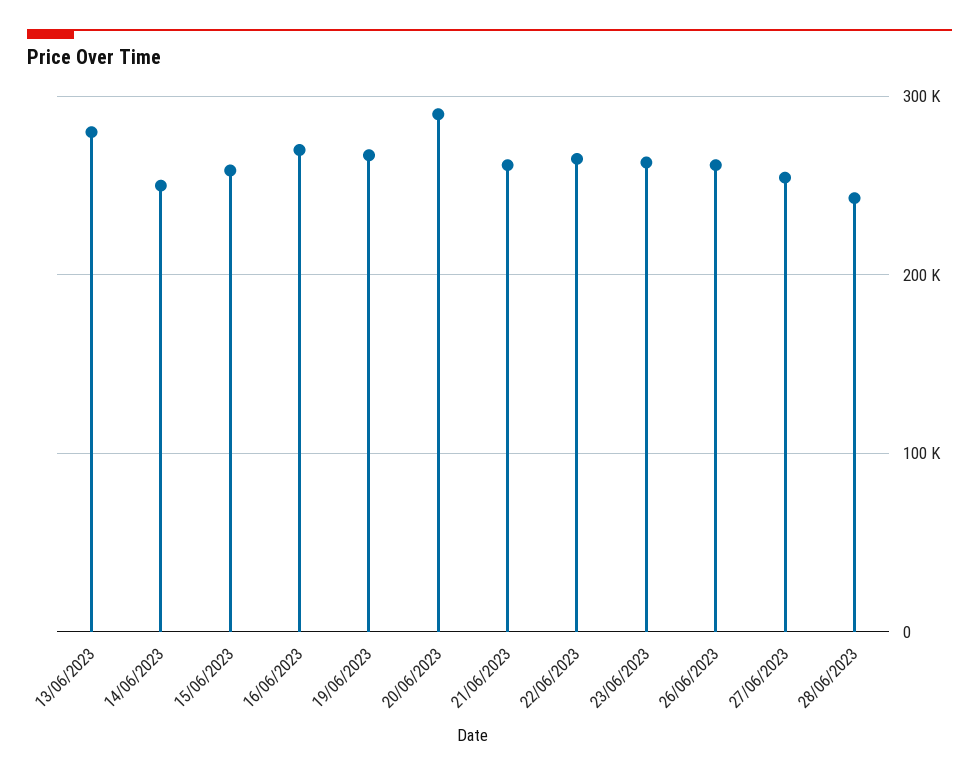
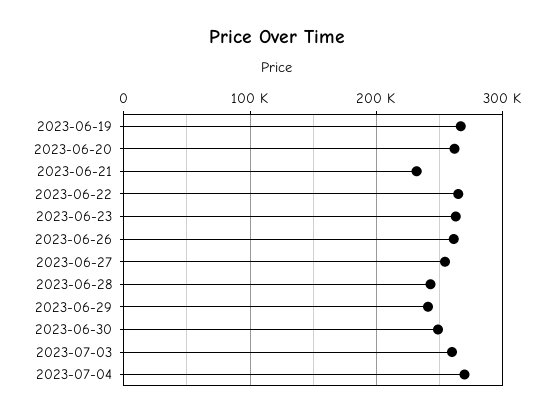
13/06/2023: 280000 -> none
14/06/2023: 250000 -> none
15/06/2023: 260000 -> none
16/06/2023: 270000 -> none
20/06/2023: 290000 -> 260000
21/06/2023: 260000 -> 230000
2023-06-29: none -> 240000
2023-06-30: none -> 250000
2023-07-03: none -> 260000
2023-07-04: none -> 270000

